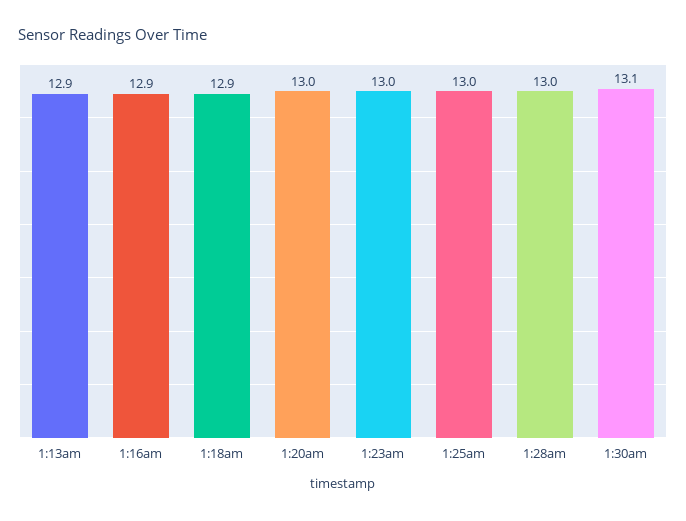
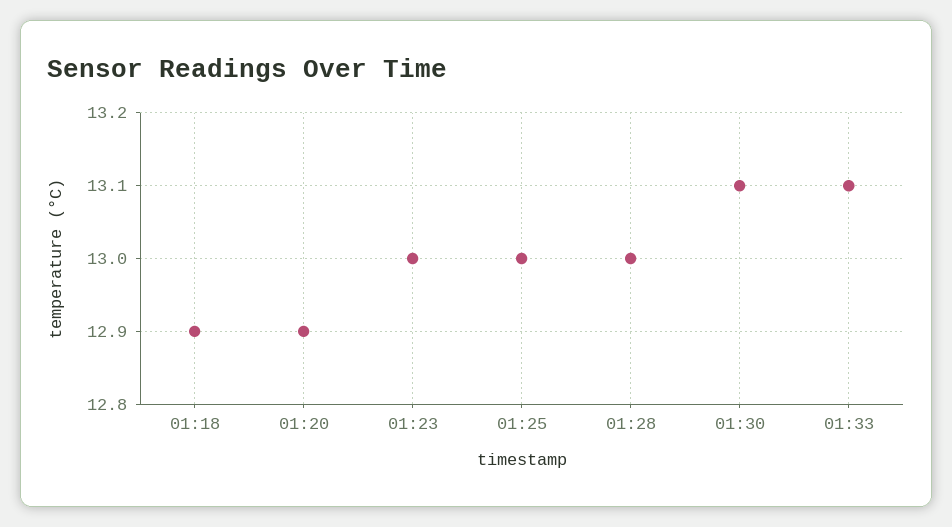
1:13am: 12.9 -> none
1:16am: 12.9 -> none
1:20am: 13 -> 12.9
01:33: none -> 13.1

